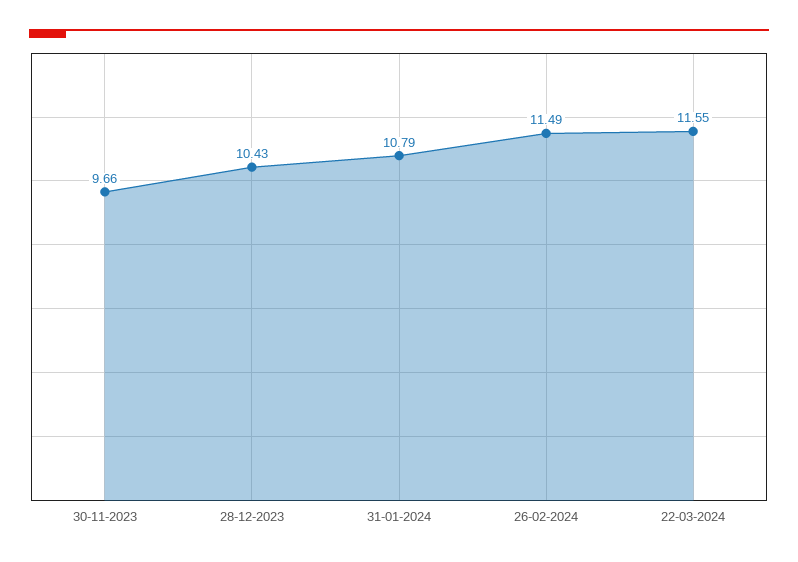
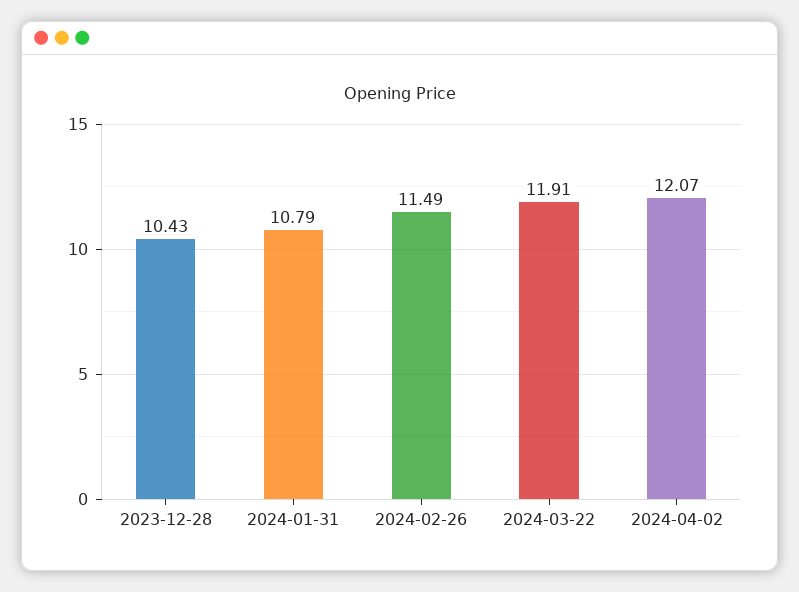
30-11-2023: 9.66 -> none
22-03-2024: 11.55 -> 11.91
2024-04-02: none -> 12.07

